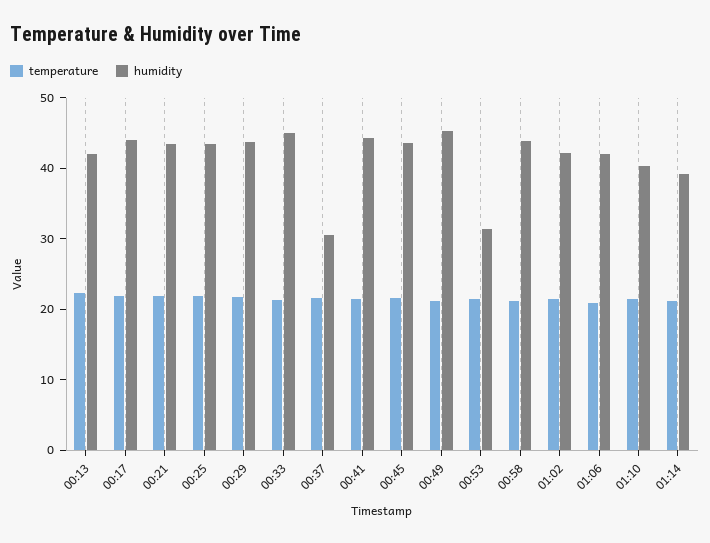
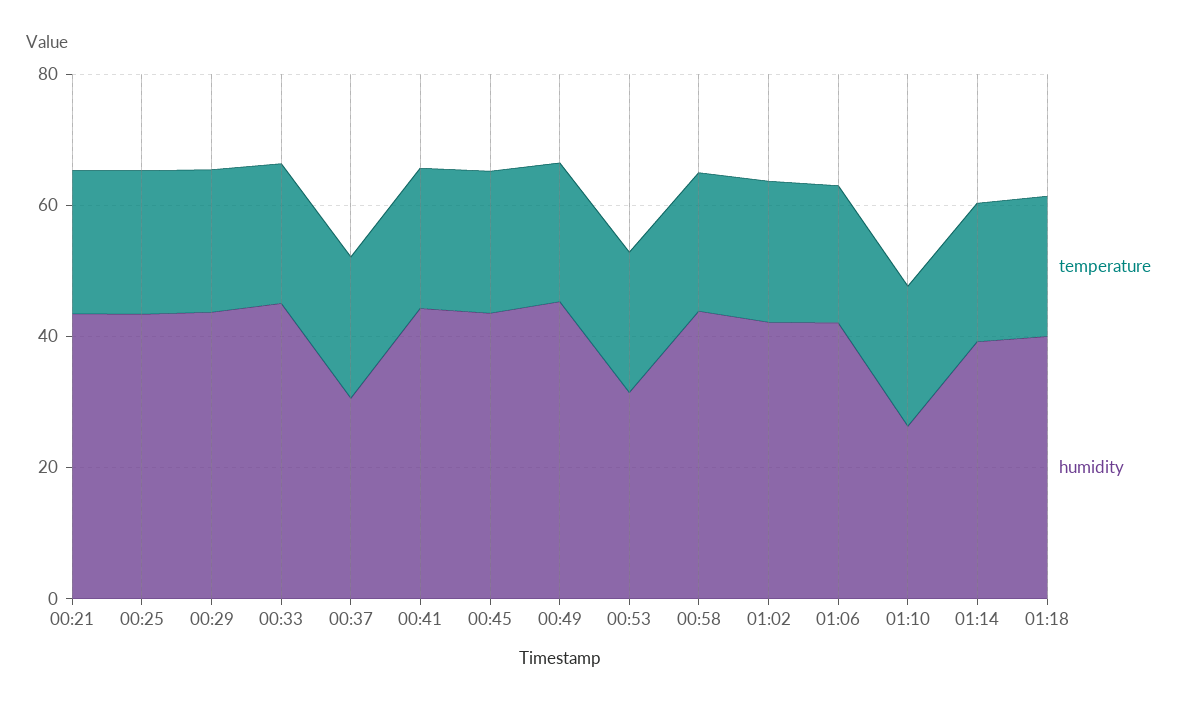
temperature, 00:13: 22 -> none
humidity, 00:13: 42 -> none
temperature, 00:17: 22 -> none
humidity, 00:17: 44 -> none
humidity, 01:10: 40 -> 25
temperature, 01:18: none -> 20
humidity, 01:18: none -> 40

